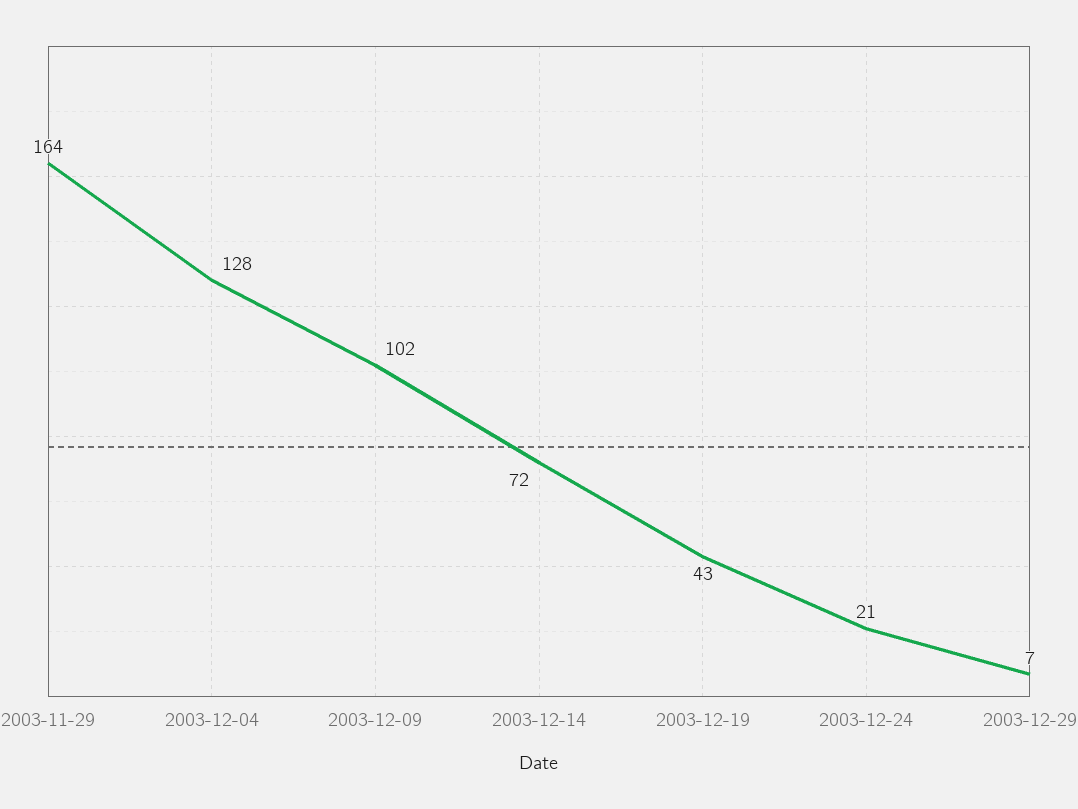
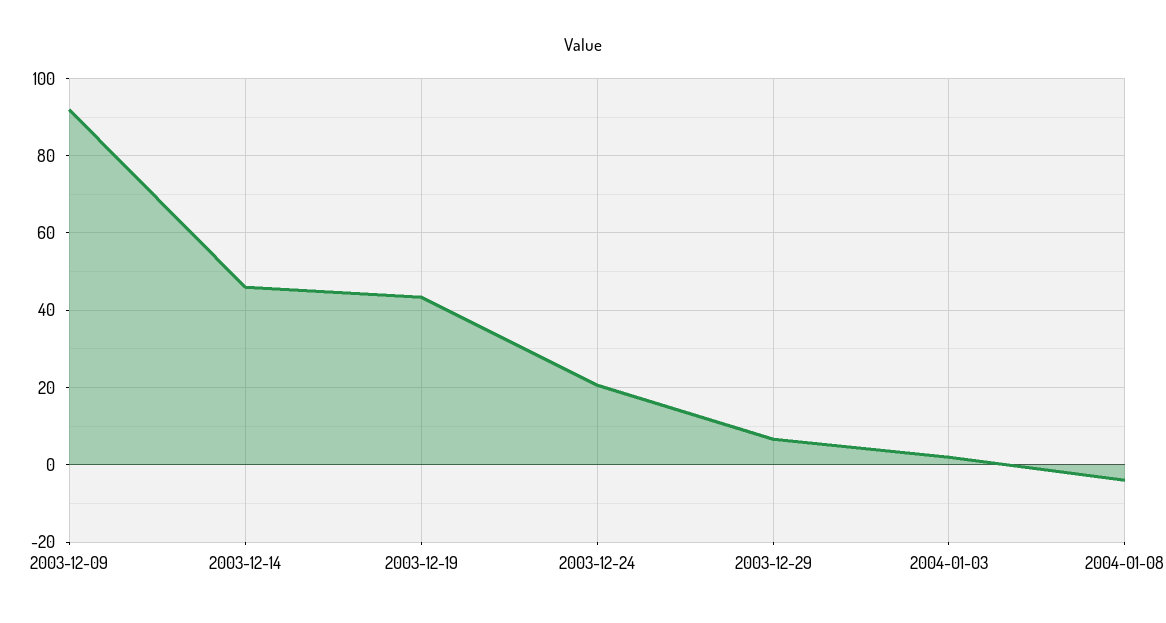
2003-11-29: 164 -> none
2003-12-04: 128 -> none
2003-12-09: 102 -> 92
2003-12-14: 72 -> 46
2004-01-03: none -> 2
2004-01-08: none -> -4

